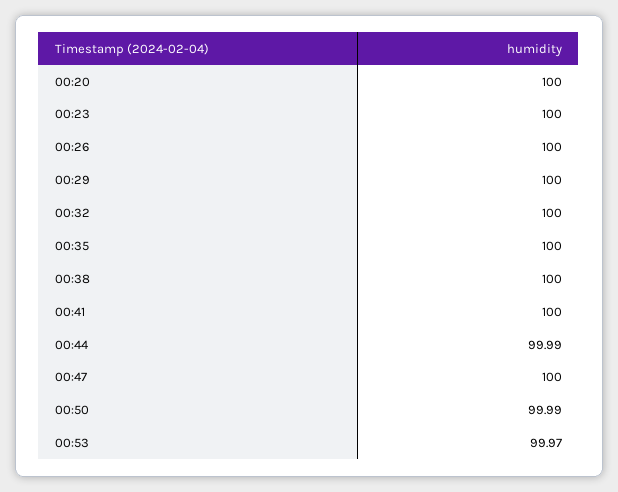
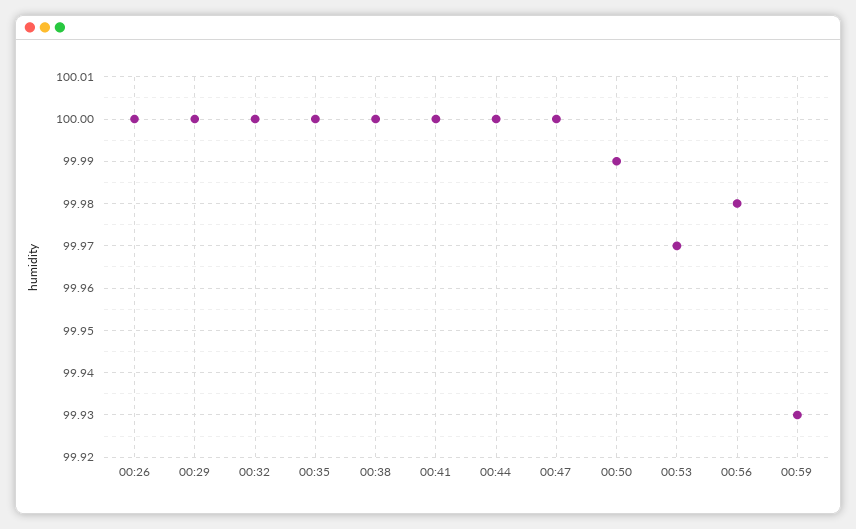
00:20: 100 -> none
00:23: 100 -> none
00:44: 99.99 -> 100
00:56: none -> 99.98
00:59: none -> 99.93

